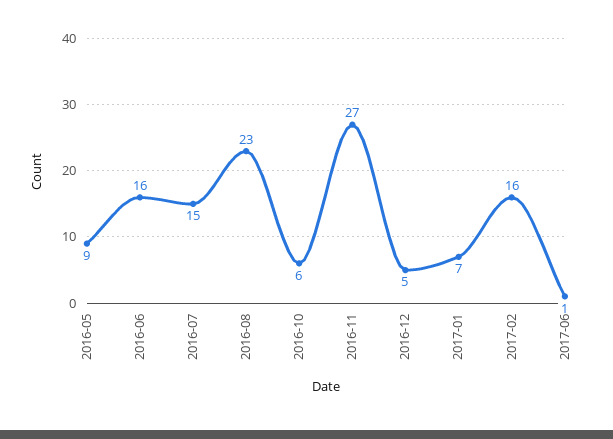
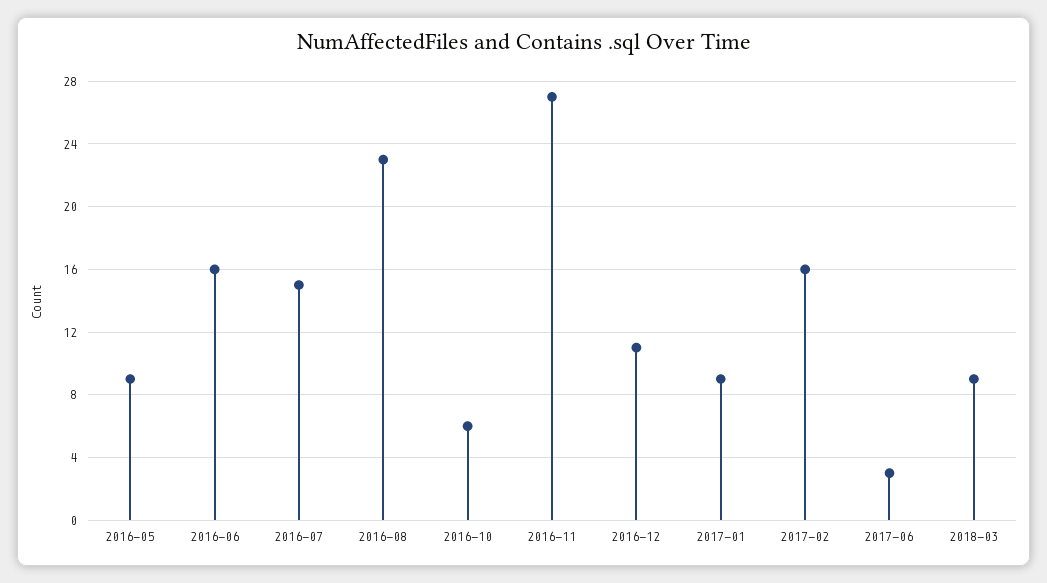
2016-12: 5 -> 11
2017-01: 7 -> 9
2017-06: 1 -> 3
2018-03: none -> 9

